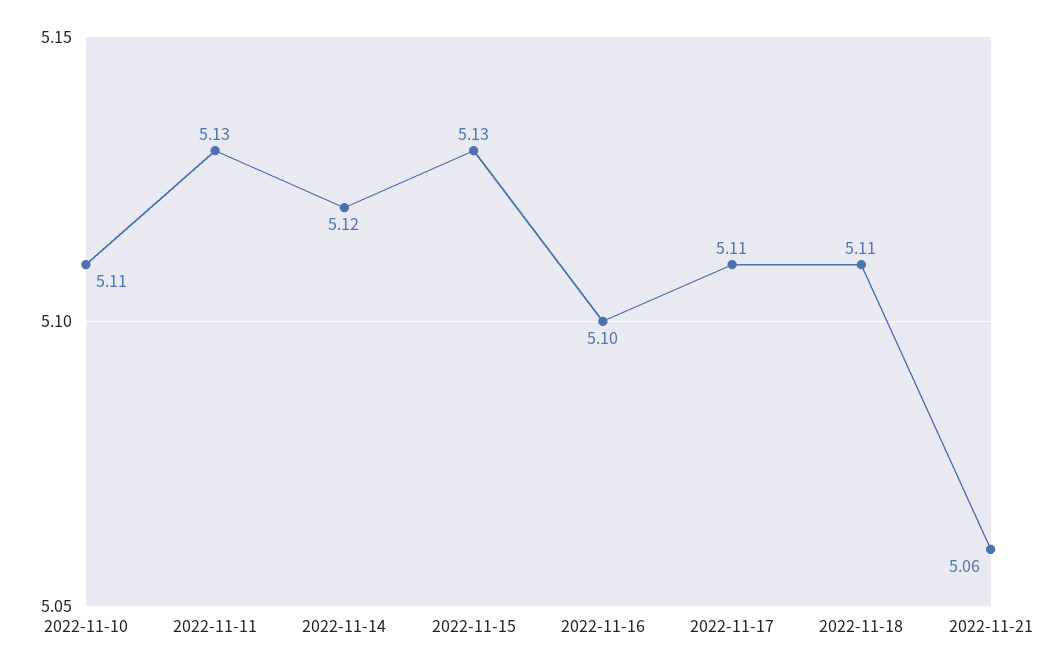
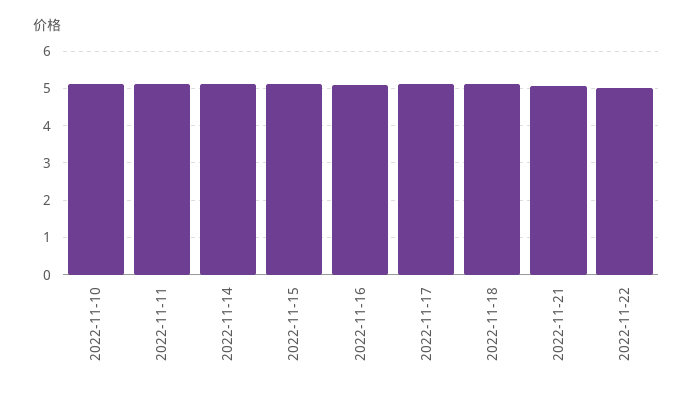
2022-11-22: none -> 5

